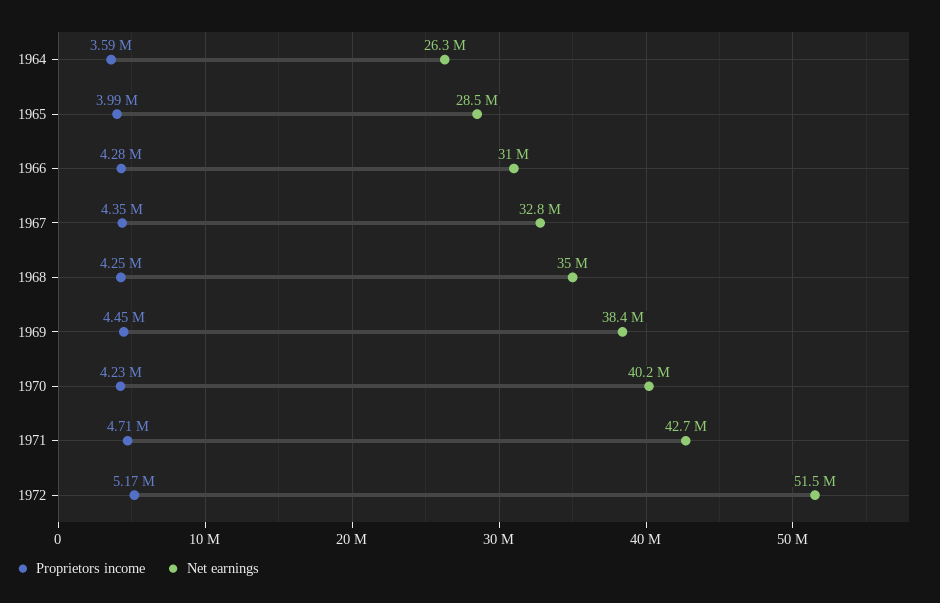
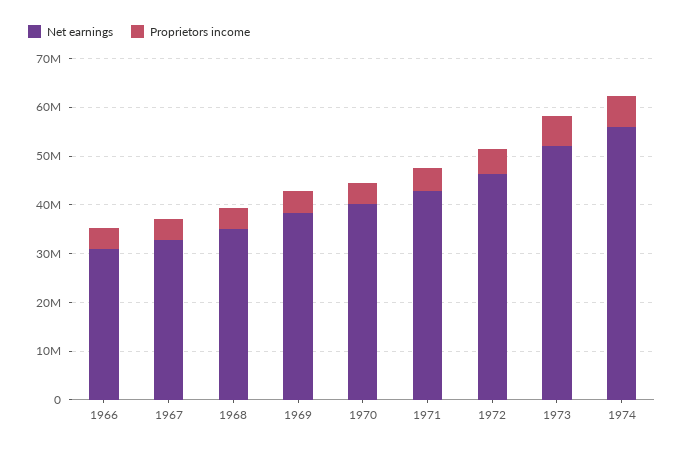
Proprietors income, 1964: 3590000 -> none
Net earnings, 1964: 26300000 -> none
Proprietors income, 1965: 3990000 -> none
Net earnings, 1965: 28500000 -> none
Net earnings, 1972: 51500000 -> 46000000
Net earnings, 1973: none -> 52000000
Proprietors income, 1973: none -> 6000000
Net earnings, 1974: none -> 56000000
Proprietors income, 1974: none -> 6000000

